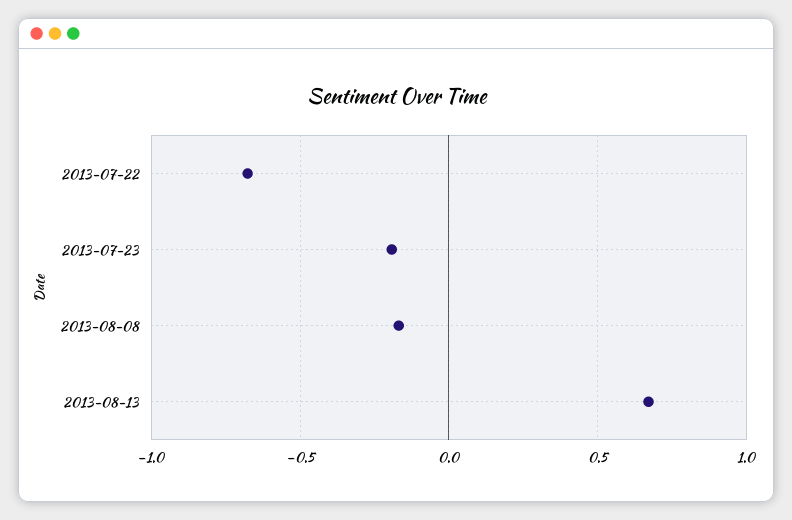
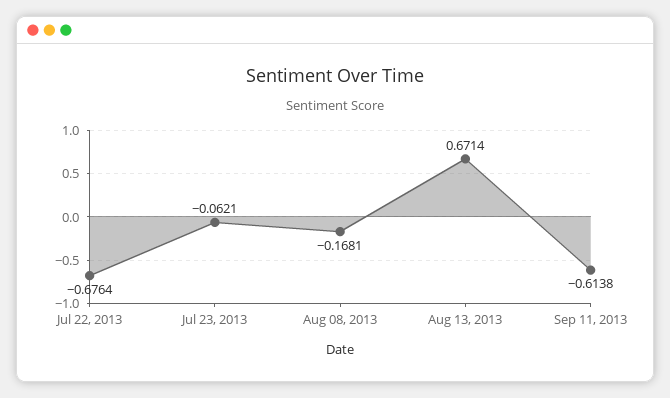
2013-07-23: -0.2 -> -0.0621
Sep 11, 2013: none -> -0.6138

